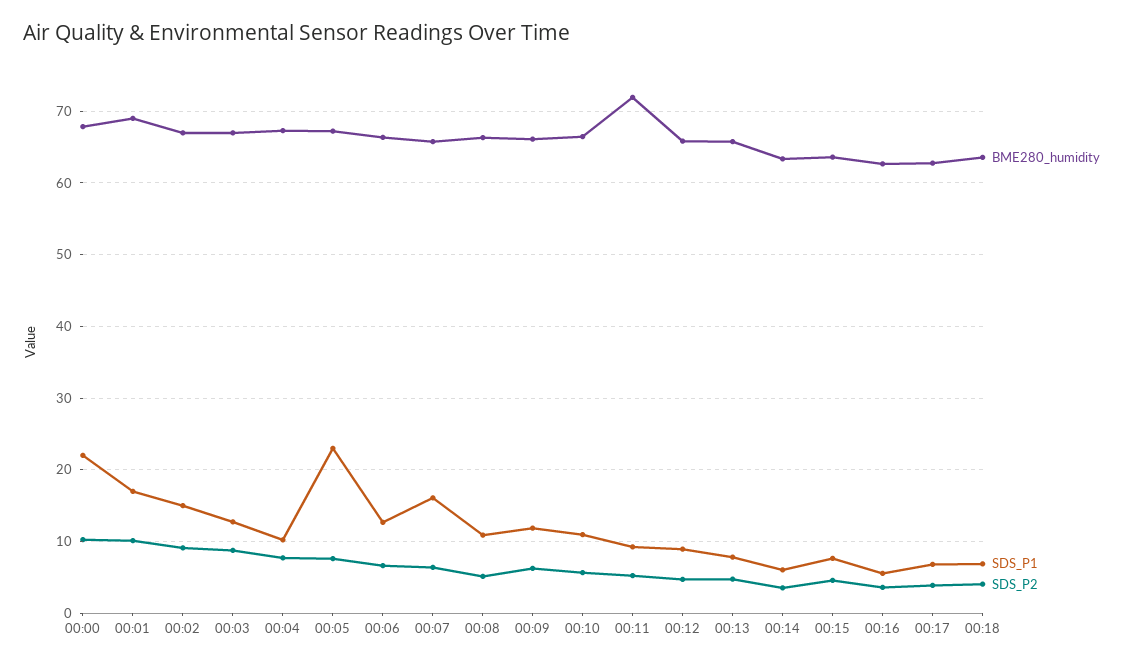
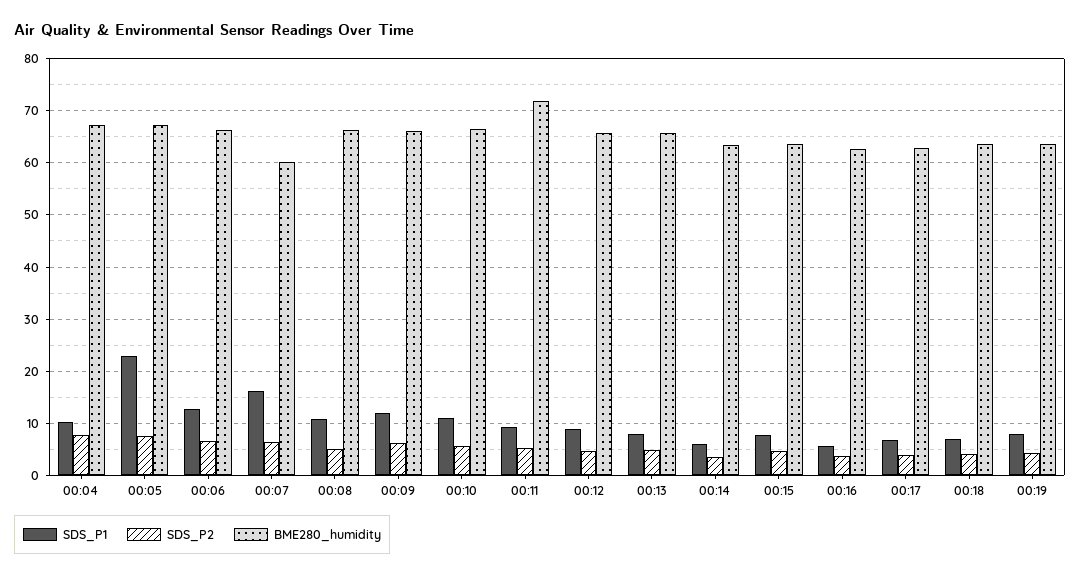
BME280_humidity, 00:00: 68 -> none
SDS_P1, 00:00: 22 -> none
SDS_P2, 00:00: 10 -> none
BME280_humidity, 00:01: 69 -> none
SDS_P1, 00:01: 17 -> none
SDS_P2, 00:01: 10 -> none
BME280_humidity, 00:02: 67 -> none
SDS_P1, 00:02: 15 -> none
SDS_P2, 00:02: 9 -> none
BME280_humidity, 00:03: 67 -> none
SDS_P1, 00:03: 13 -> none
SDS_P2, 00:03: 9 -> none
BME280_humidity, 00:07: 66 -> 60
SDS_P1, 00:19: none -> 8
SDS_P2, 00:19: none -> 4
BME280_humidity, 00:19: none -> 64

